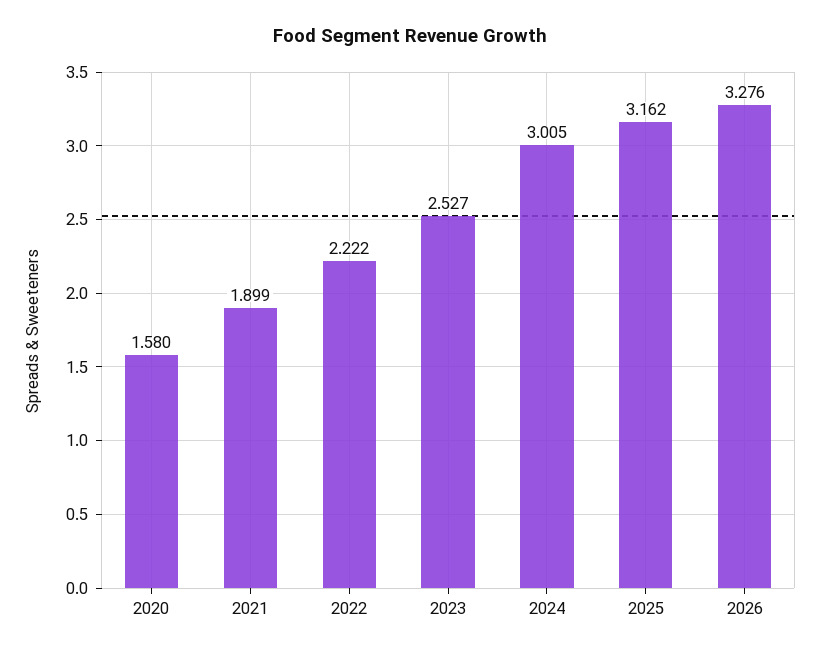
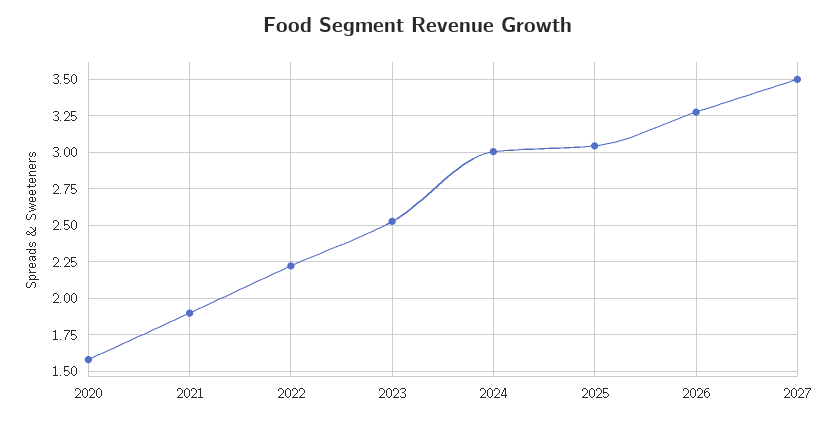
2025: 3.162 -> 3.05
2027: none -> 3.5

